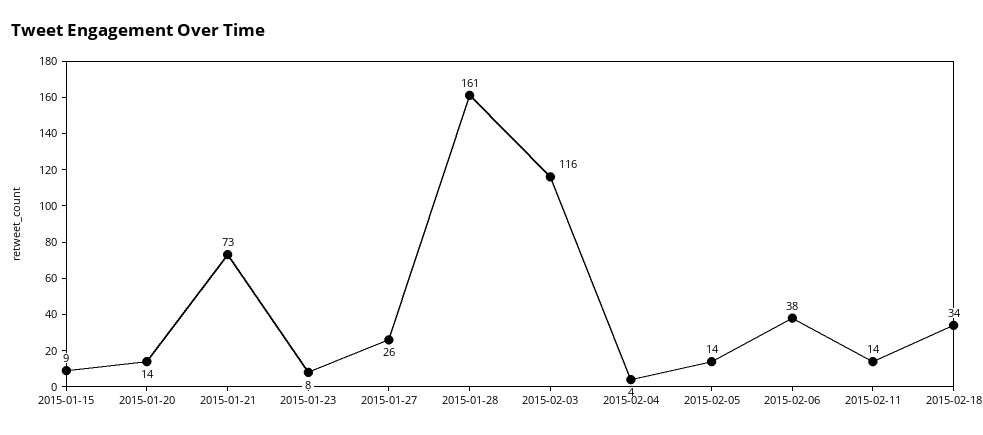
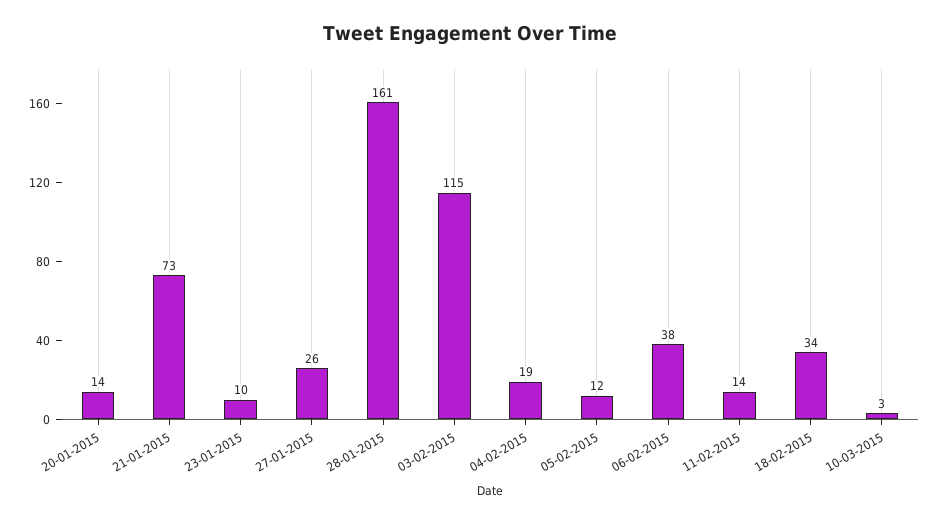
2015-01-15: 9 -> none
2015-01-23: 8 -> 10
2015-02-03: 116 -> 115
2015-02-04: 4 -> 19
2015-02-05: 14 -> 12
10-03-2015: none -> 3

